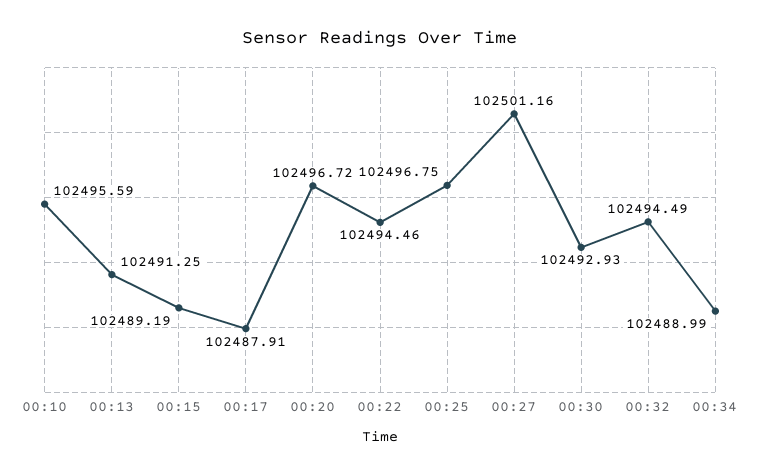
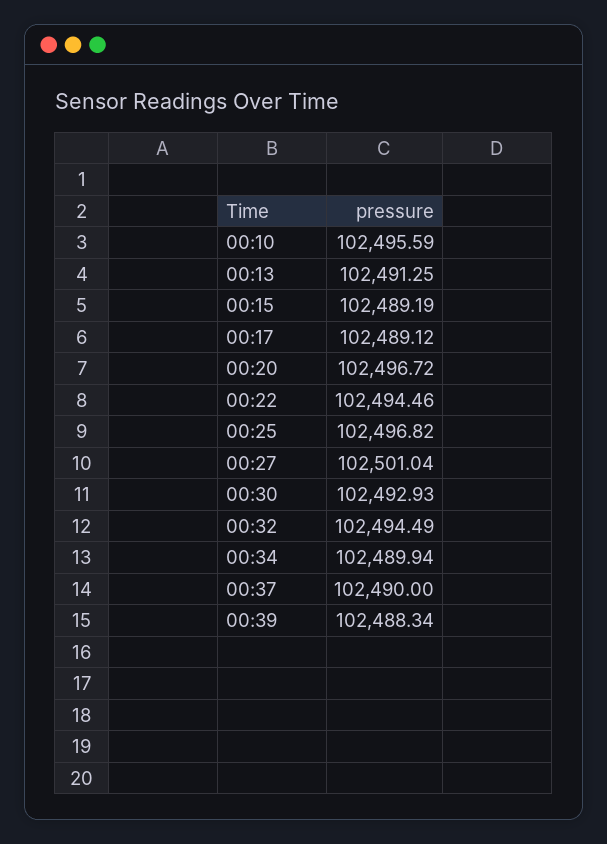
00:17: 102487.91 -> 102489.12
00:25: 102496.75 -> 102496.82
00:27: 102501.16 -> 102501.04
00:34: 102488.99 -> 102489.94
00:37: none -> 102490
00:39: none -> 102488.34

